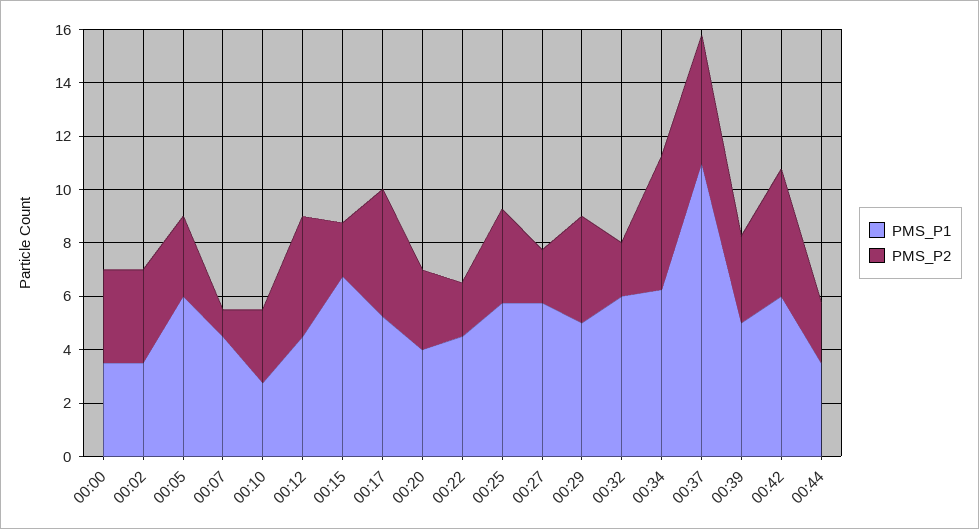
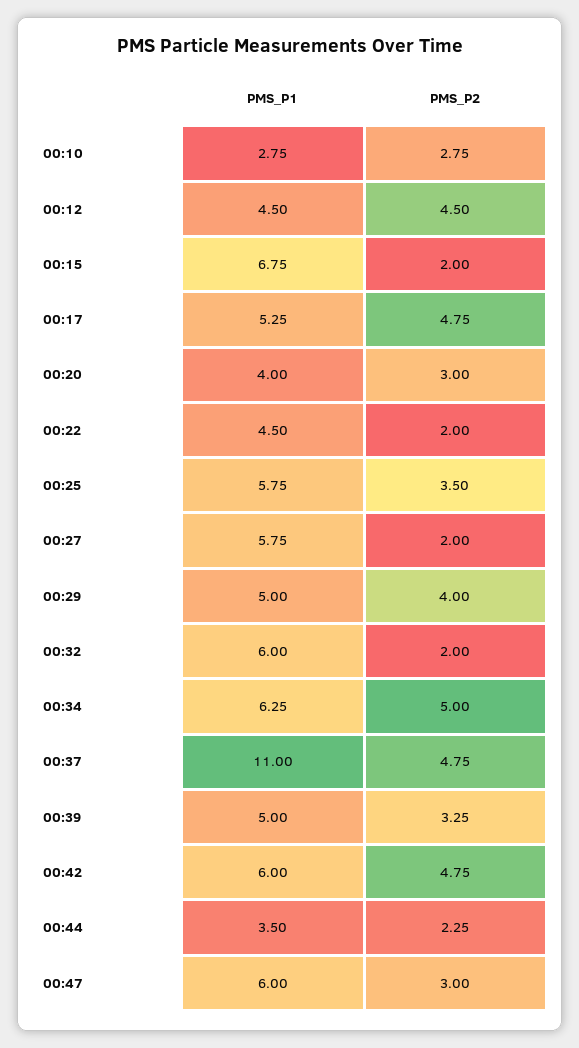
PMS_P1, 00:00: 3.5 -> none
PMS_P2, 00:00: 3.5 -> none
PMS_P1, 00:02: 3.5 -> none
PMS_P2, 00:02: 3.5 -> none
PMS_P1, 00:05: 6 -> none
PMS_P2, 00:05: 3 -> none
PMS_P1, 00:07: 4.5 -> none
PMS_P2, 00:07: 1 -> none
PMS_P1, 00:47: none -> 6
PMS_P2, 00:47: none -> 3

